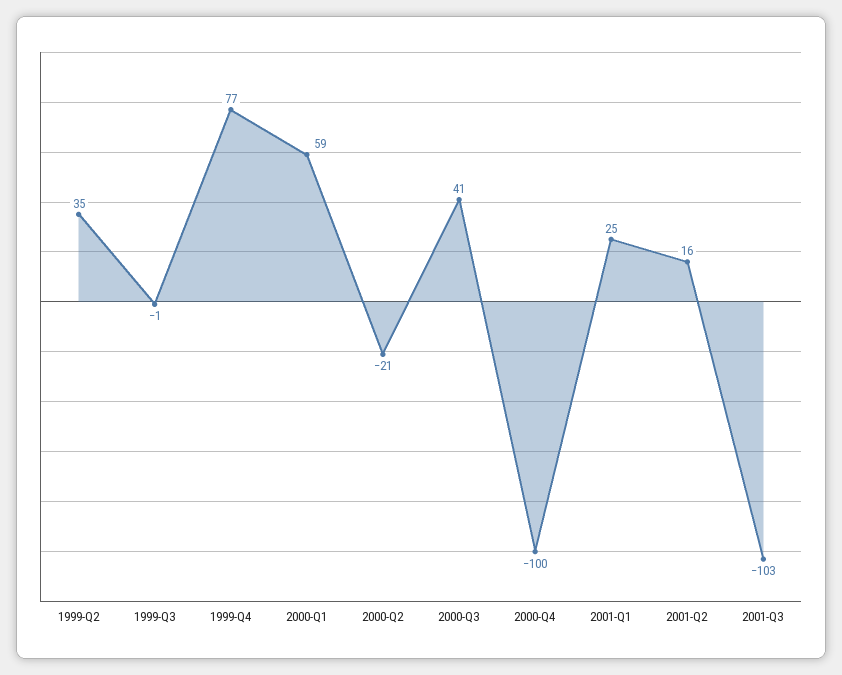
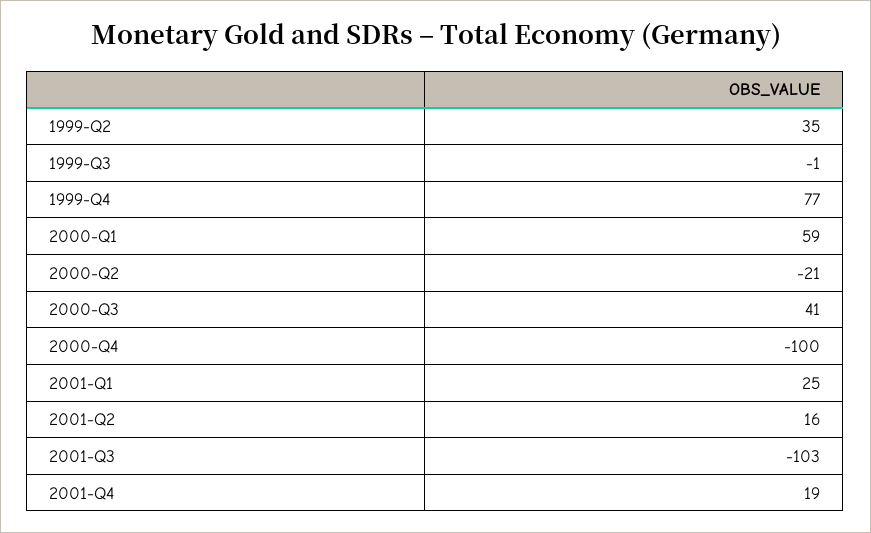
2001-Q4: none -> 19

